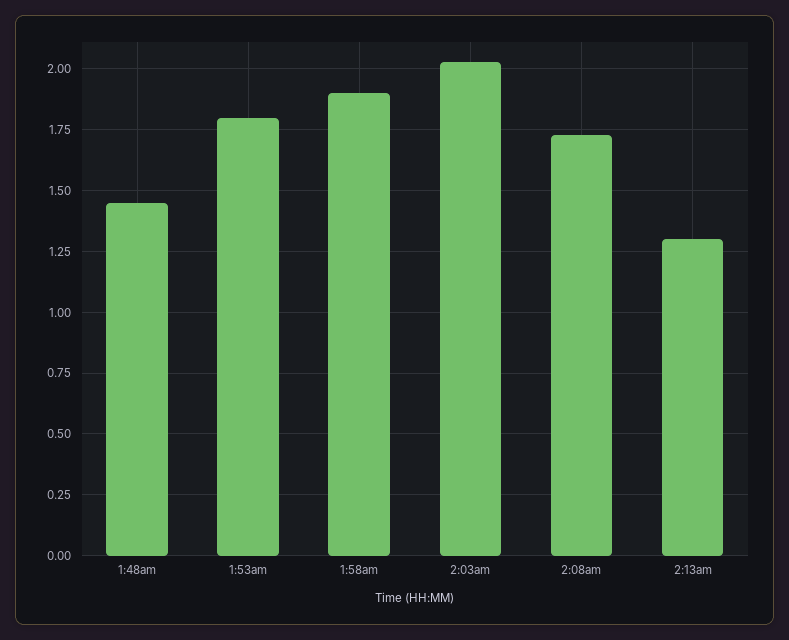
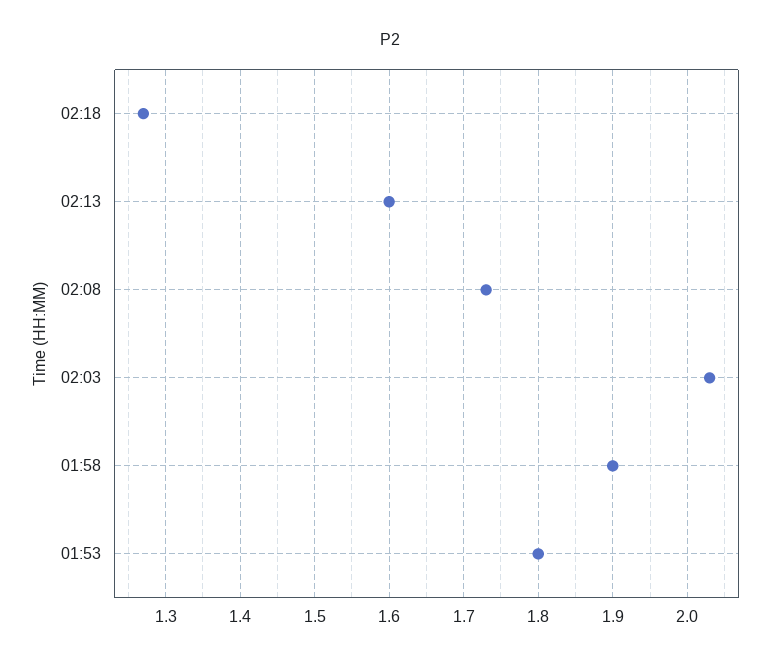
1:48am: 1.45 -> none
2:13am: 1.3 -> 1.6
02:18: none -> 1.27

